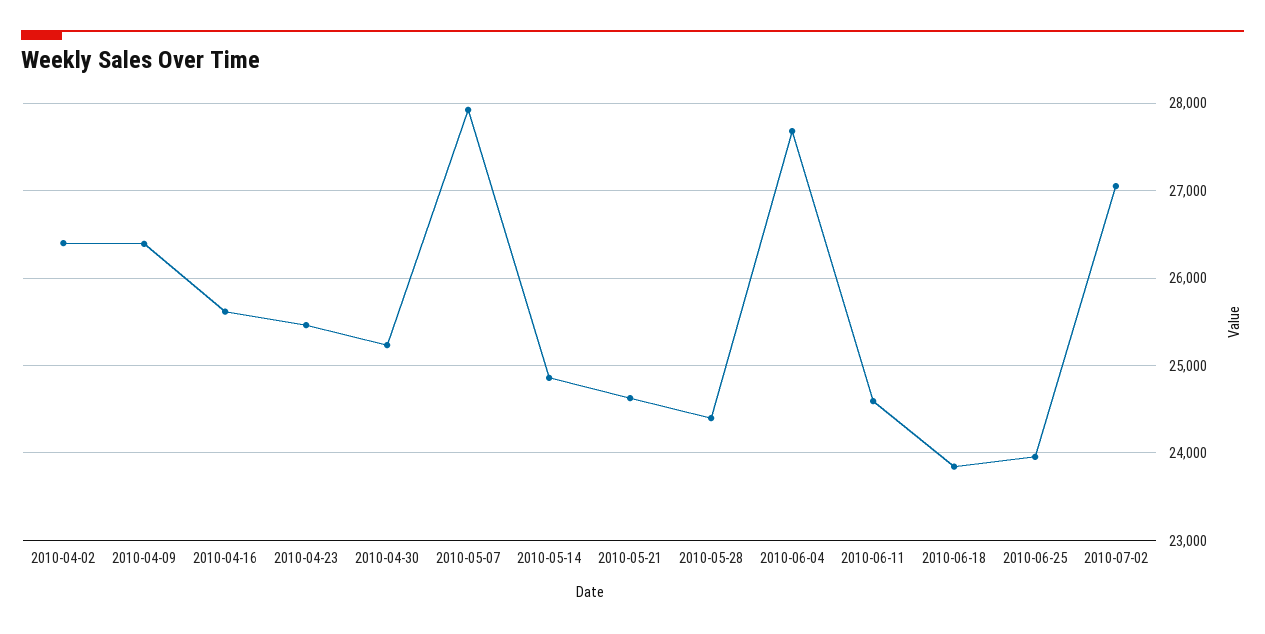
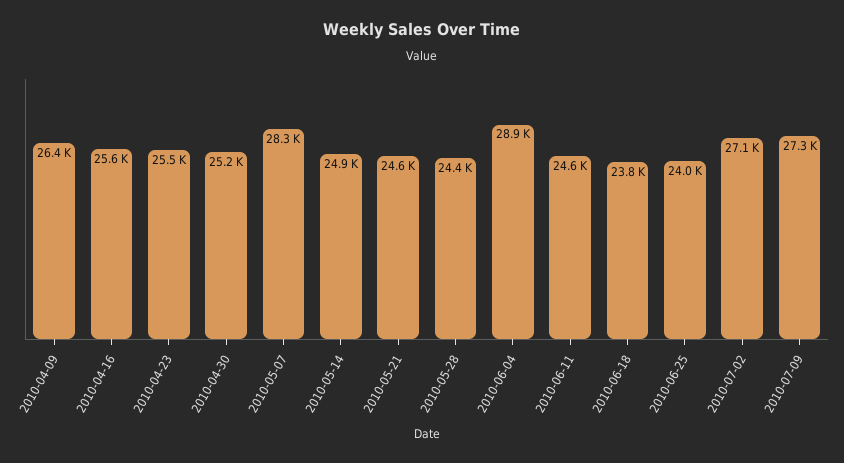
2010-04-02: 26400 -> none
2010-05-07: 27900 -> 28300
2010-06-04: 27700 -> 28900
2010-07-09: none -> 27300

